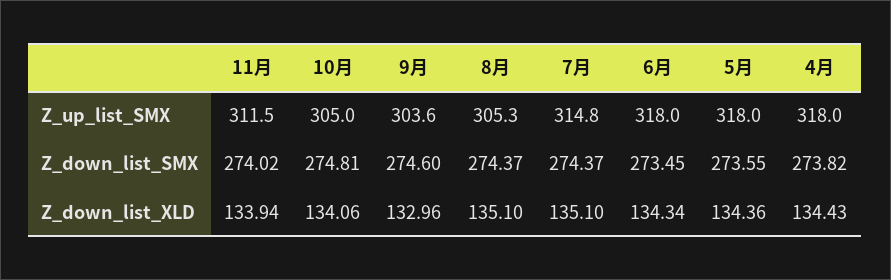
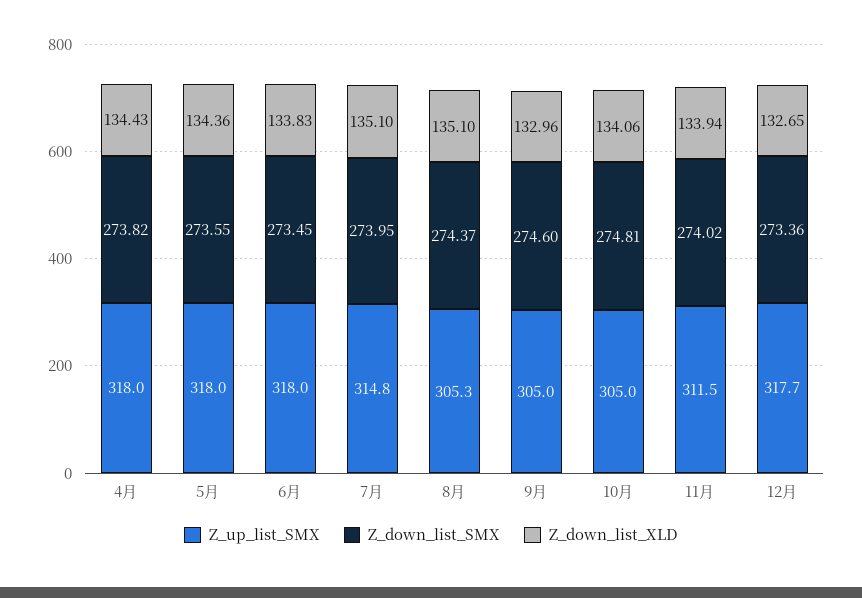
Z_up_list_SMX, 9月: 303.6 -> 305
Z_down_list_SMX, 7月: 274.37 -> 273.95
Z_down_list_XLD, 6月: 134.34 -> 133.83
Z_up_list_SMX, 12月: none -> 317.7
Z_down_list_SMX, 12月: none -> 273.36
Z_down_list_XLD, 12月: none -> 132.65

